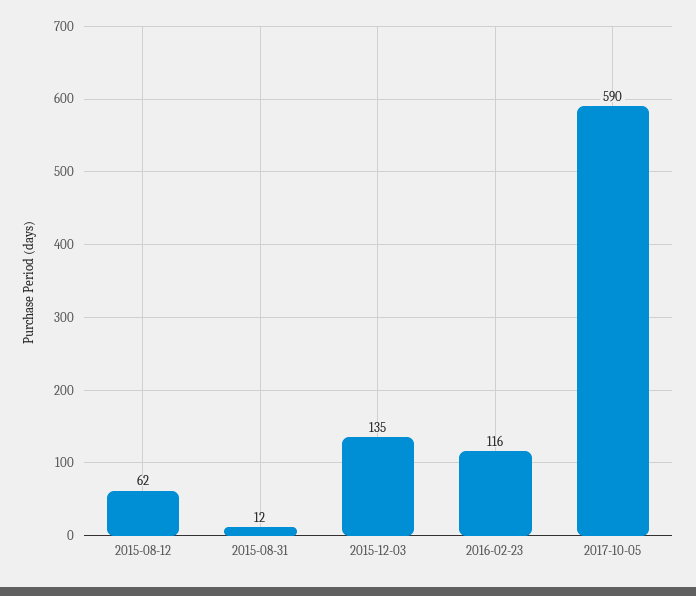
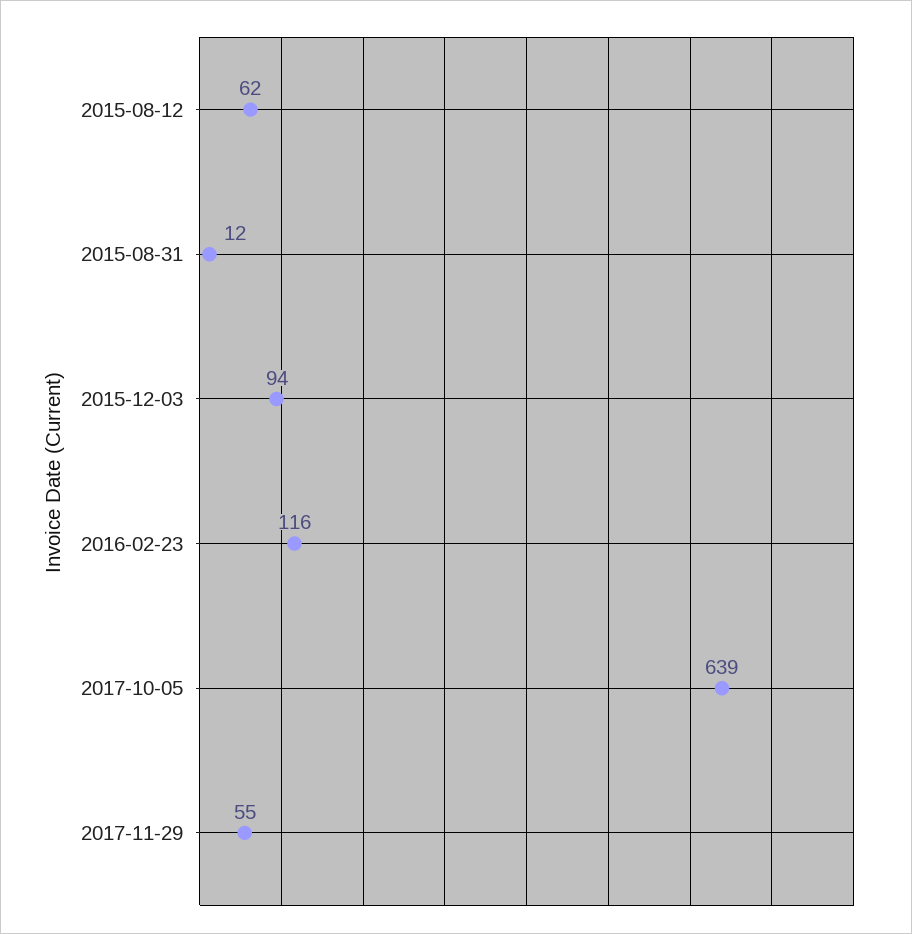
2015-12-03: 135 -> 94
2017-10-05: 590 -> 639
2017-11-29: none -> 55

